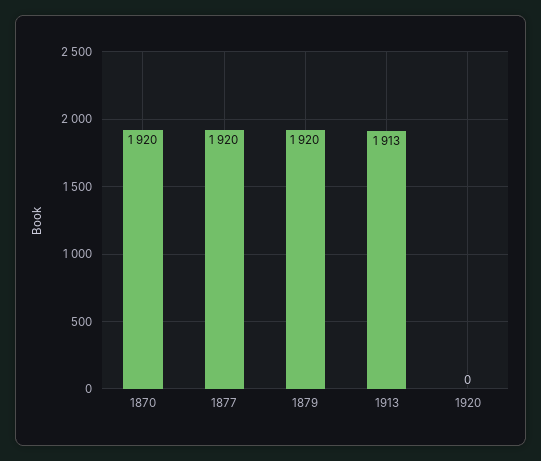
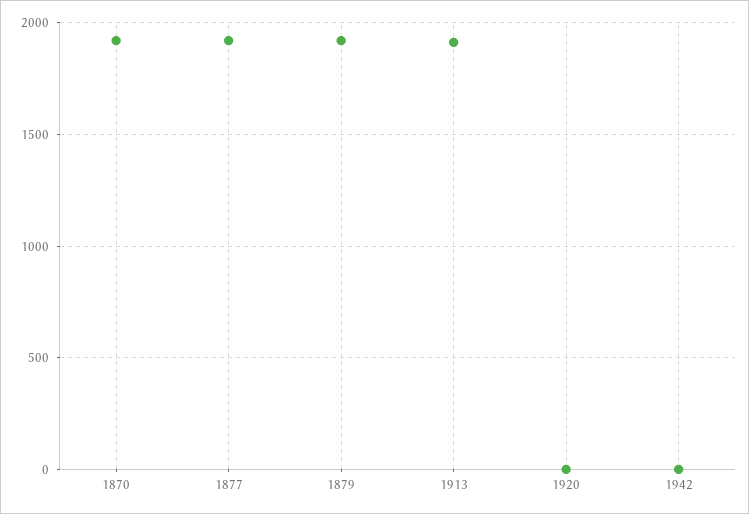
1942: none -> 0

